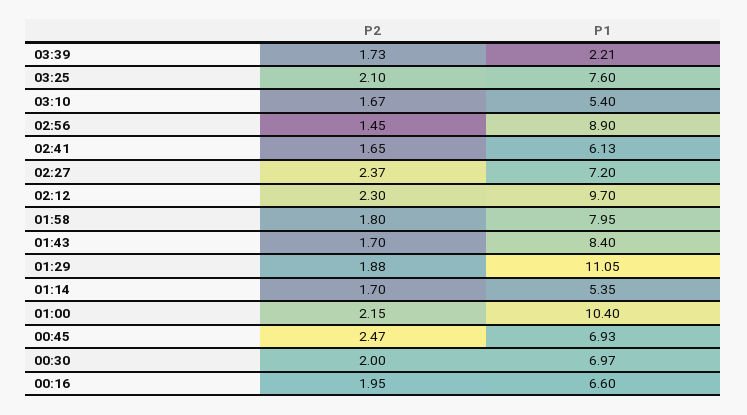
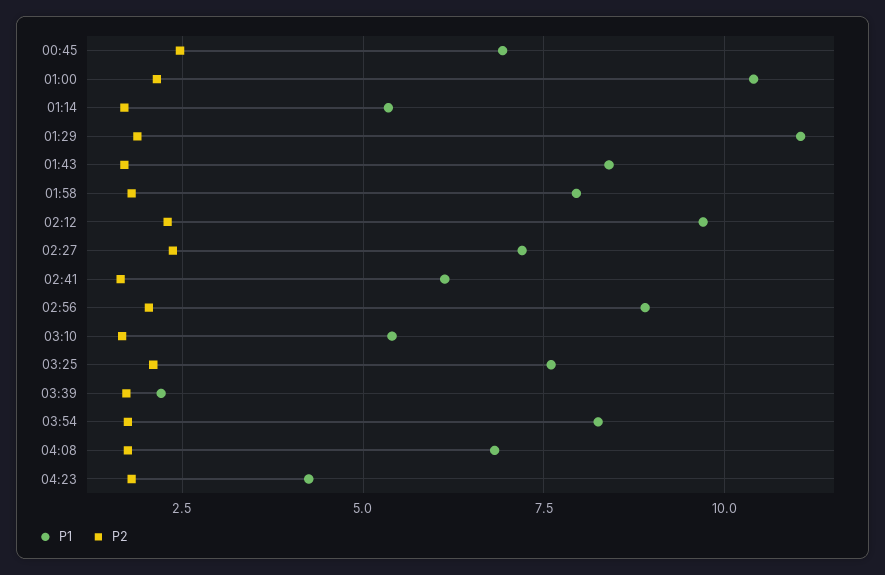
P2, 02:56: 1.45 -> 2
P2, 00:30: 2 -> none
P1, 00:30: 6.97 -> none
P2, 00:16: 1.95 -> none
P1, 00:16: 6.6 -> none
P1, 03:54: none -> 8.25
P2, 03:54: none -> 1.75
P1, 04:08: none -> 6.75
P2, 04:08: none -> 1.75
P1, 04:23: none -> 4.25
P2, 04:23: none -> 1.75

